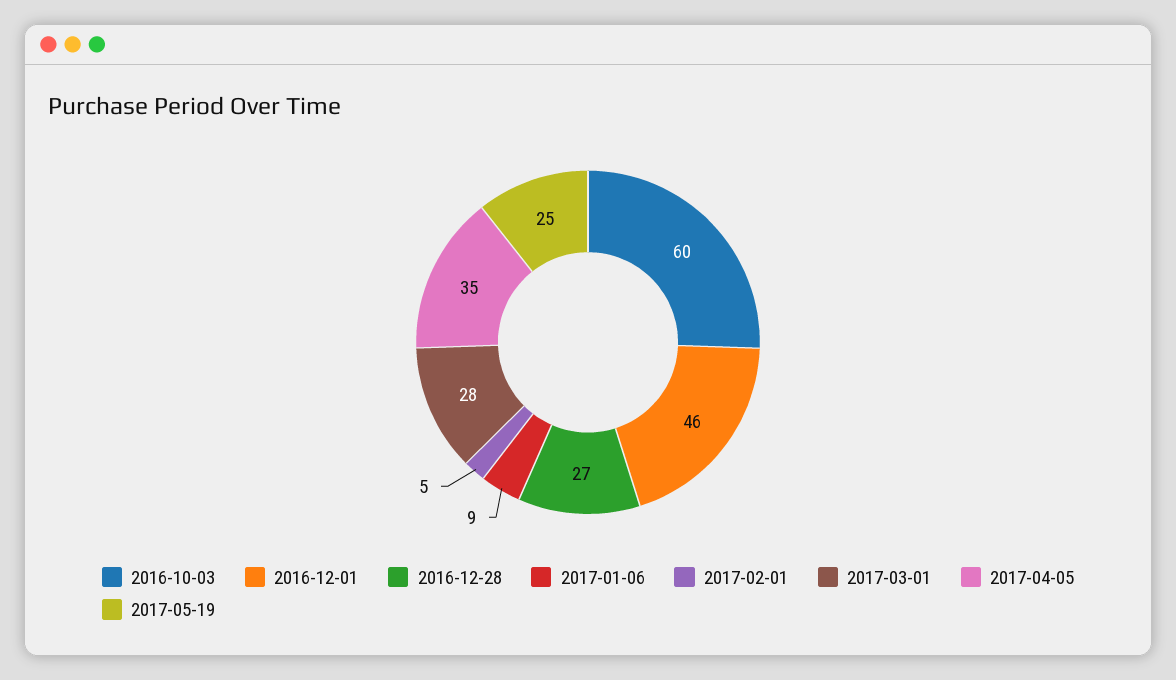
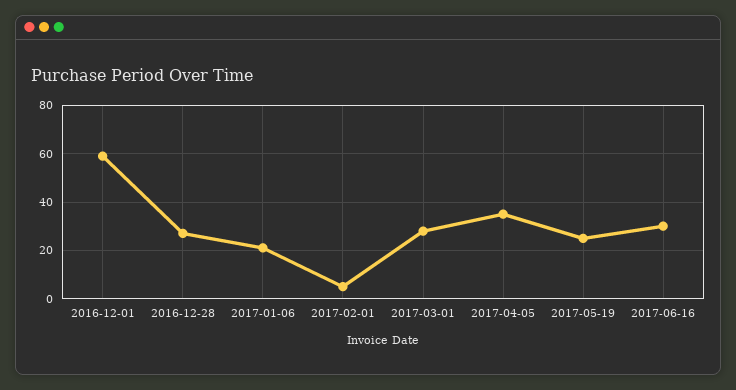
2016-10-03: 60 -> none
2016-12-01: 46 -> 60
2017-01-06: 9 -> 20
2017-06-16: none -> 30

